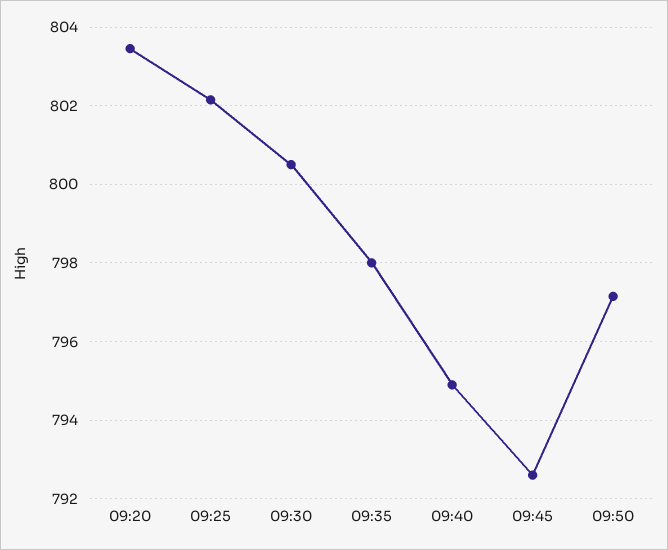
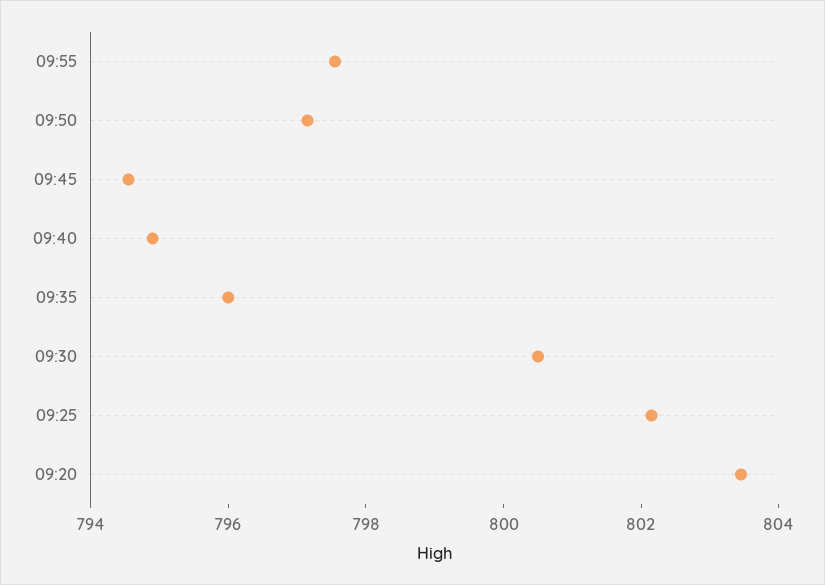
09:35: 798 -> 796
09:45: 792.6 -> 794.5
09:55: none -> 797.5

